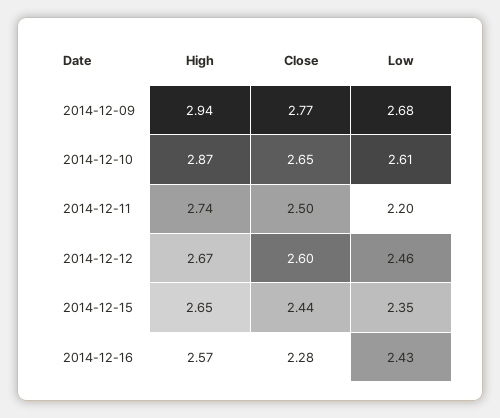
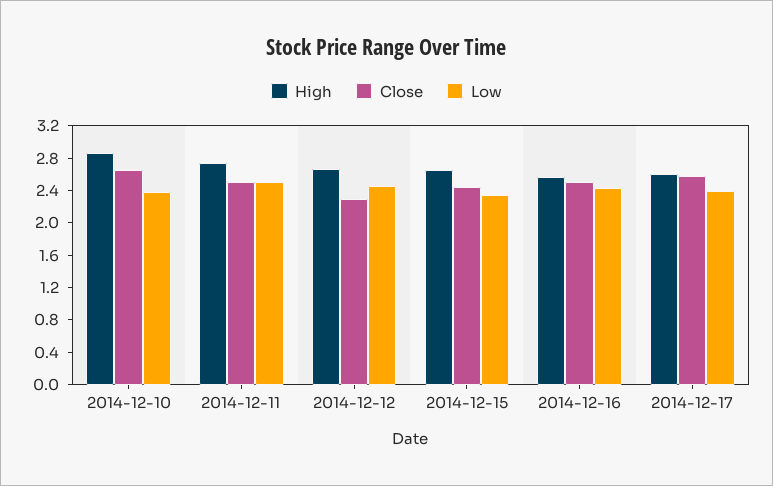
High, 2014-12-09: 2.94 -> none
Close, 2014-12-09: 2.77 -> none
Low, 2014-12-09: 2.68 -> none
Low, 2014-12-10: 2.61 -> 2.4
Low, 2014-12-11: 2.2 -> 2.5
Close, 2014-12-12: 2.6 -> 2.3
Close, 2014-12-16: 2.28 -> 2.5
High, 2014-12-17: none -> 2.6
Close, 2014-12-17: none -> 2.6
Low, 2014-12-17: none -> 2.4

